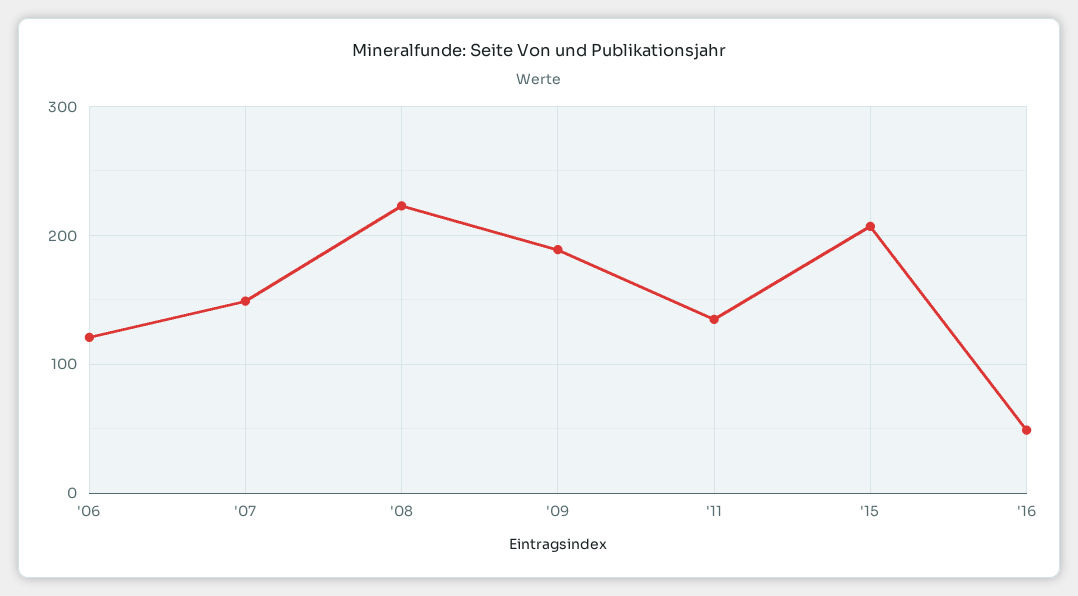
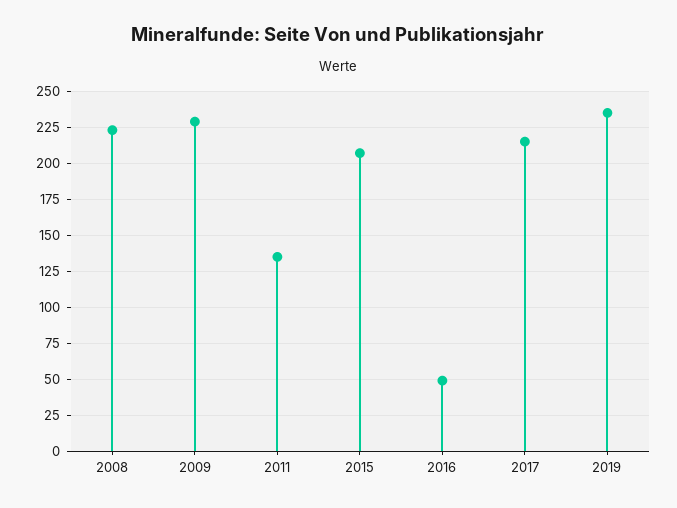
'06: 120 -> none
'07: 150 -> none
'09: 190 -> 230
2017: none -> 215
2019: none -> 235

